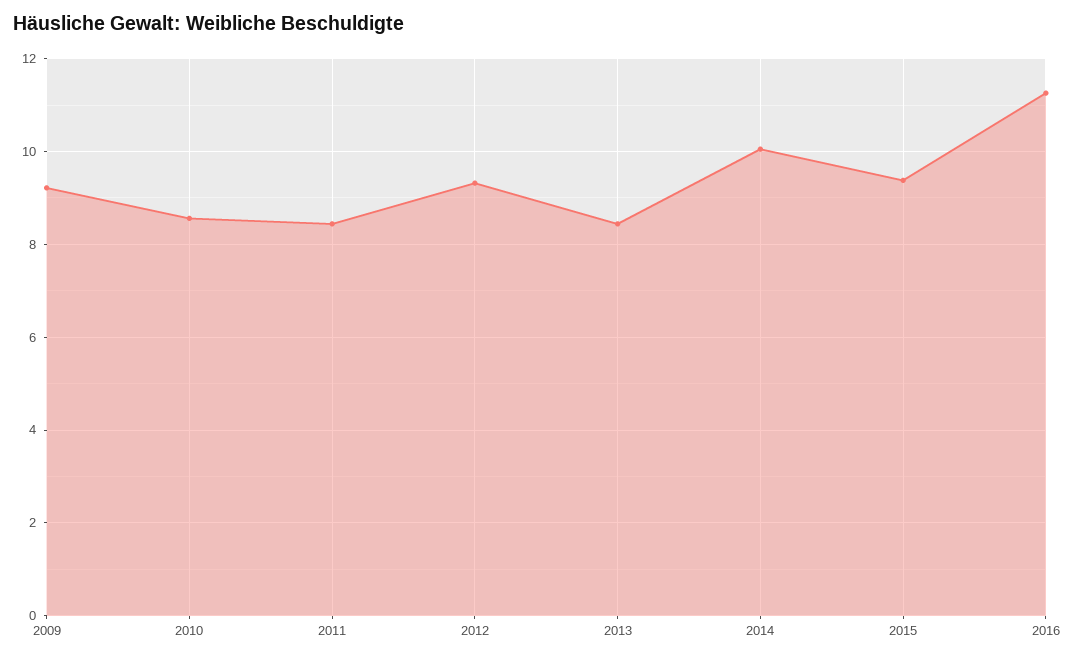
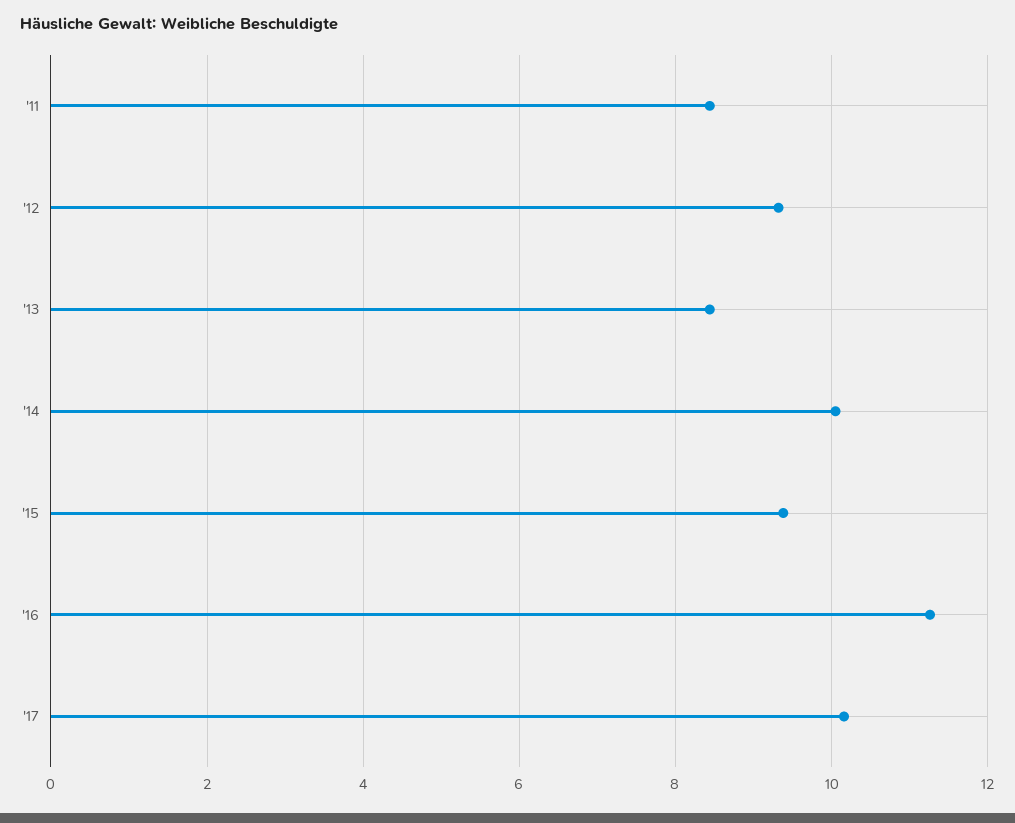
2009: 9.2 -> none
2010: 8.6 -> none
'17: none -> 10.2

